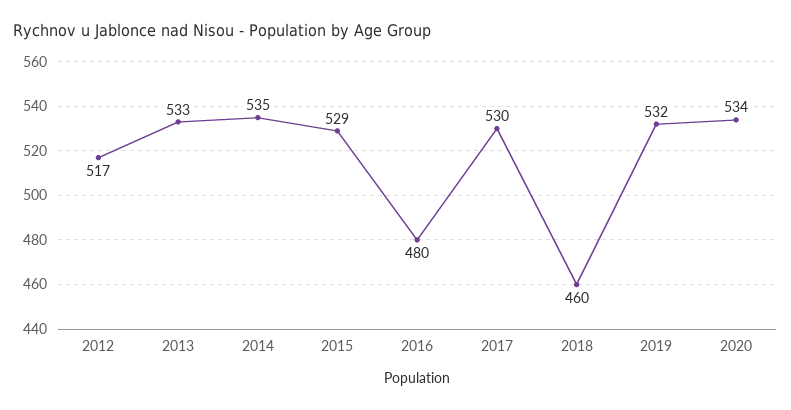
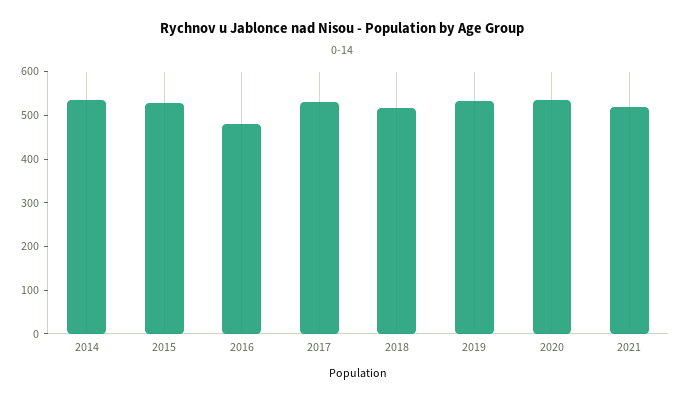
2012: 517 -> none
2013: 533 -> none
2018: 460 -> 520
2021: none -> 520

